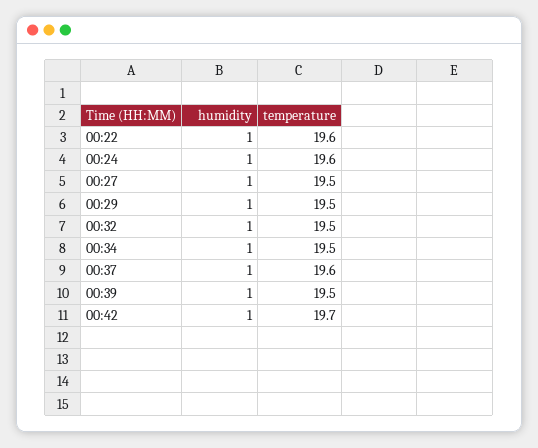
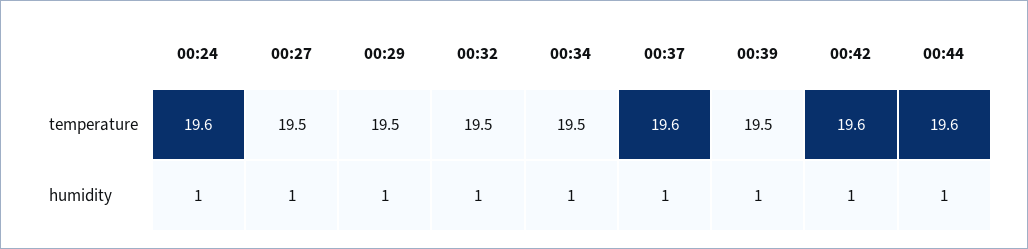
humidity, 00:22: 1 -> none
temperature, 00:22: 19.6 -> none
temperature, 00:42: 19.7 -> 19.6
temperature, 00:44: none -> 19.6
humidity, 00:44: none -> 1

